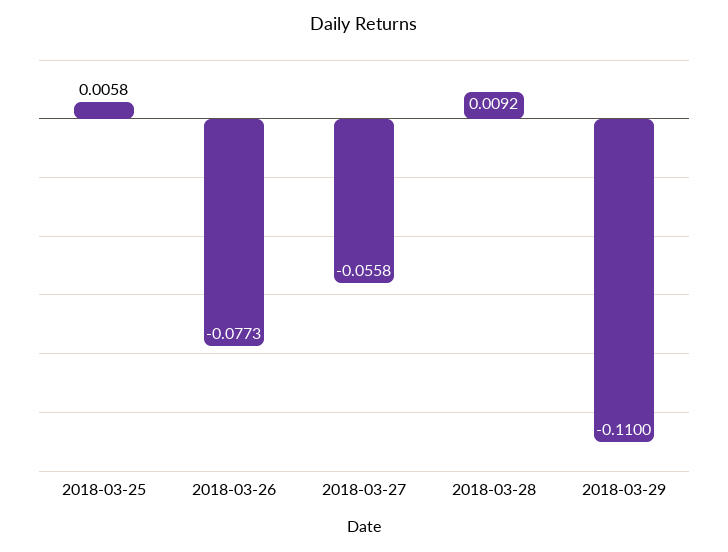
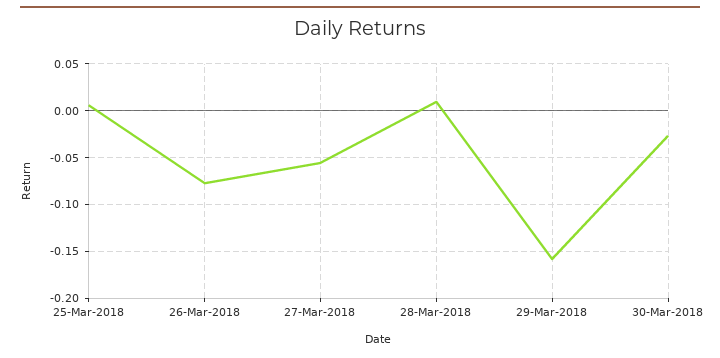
2018-03-29: -0.11 -> -0.16
30-Mar-2018: none -> -0.03

